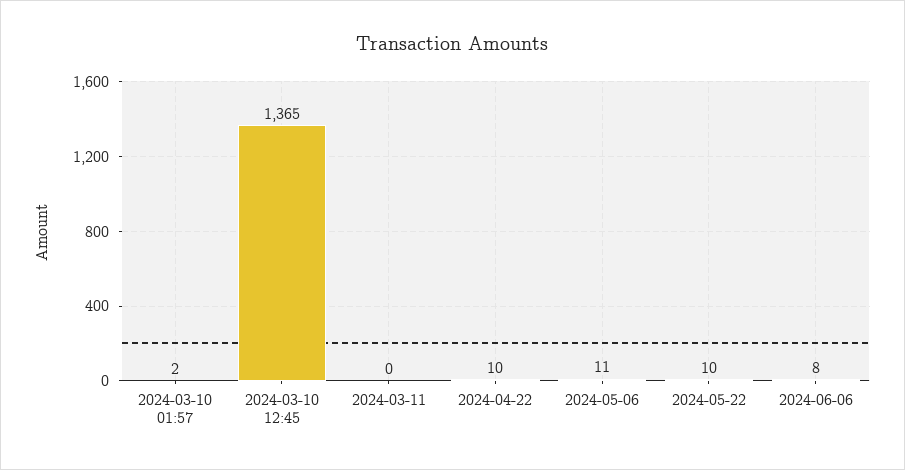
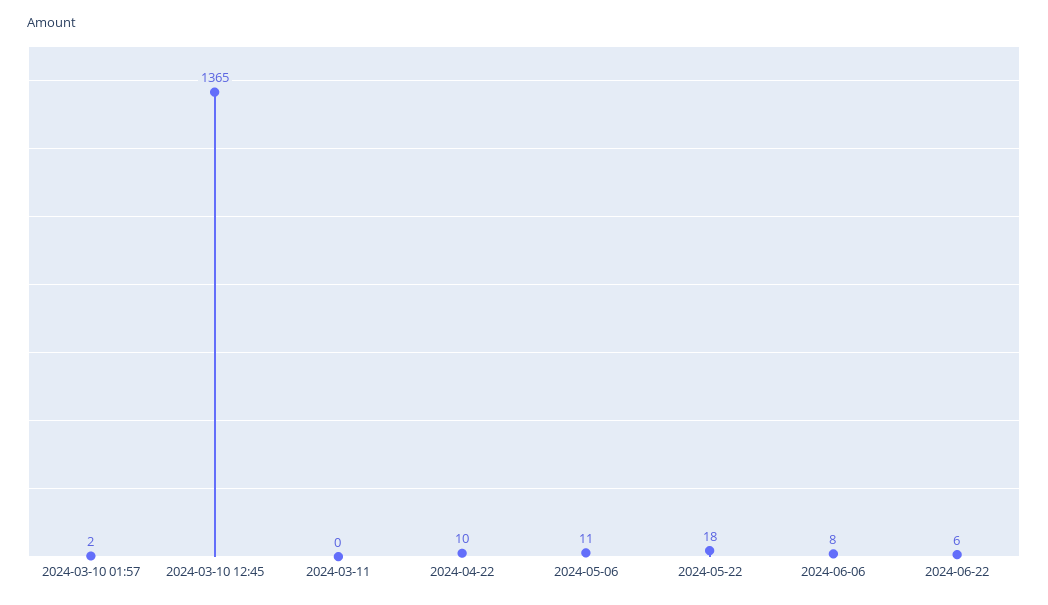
2024-05-22: 10 -> 18
2024-06-22: none -> 6

